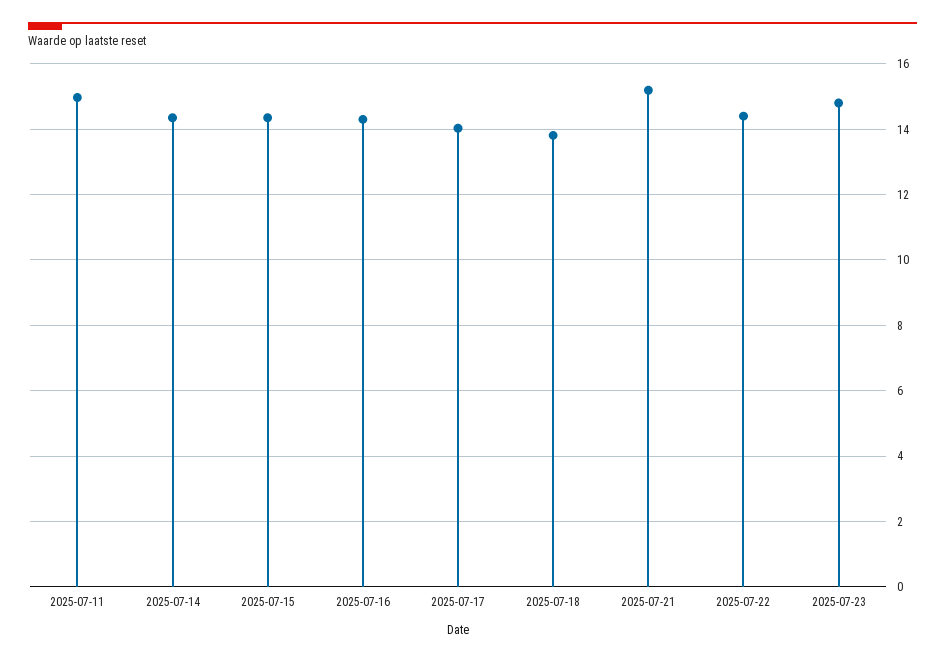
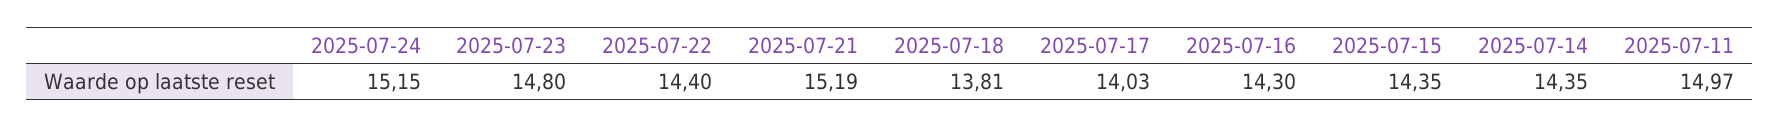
2025-07-24: none -> 15.15

